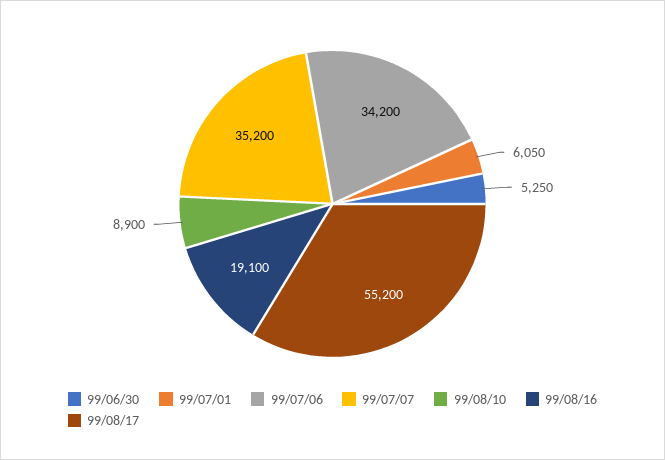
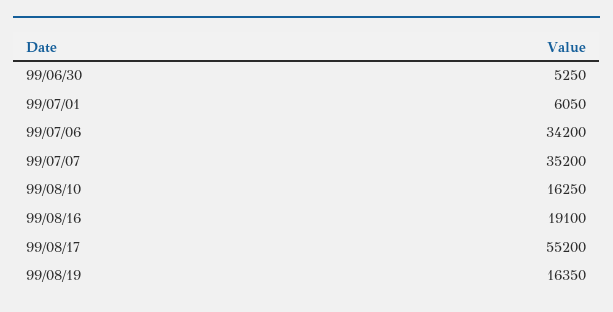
99/08/10: 8900 -> 16250
99/08/19: none -> 16350

